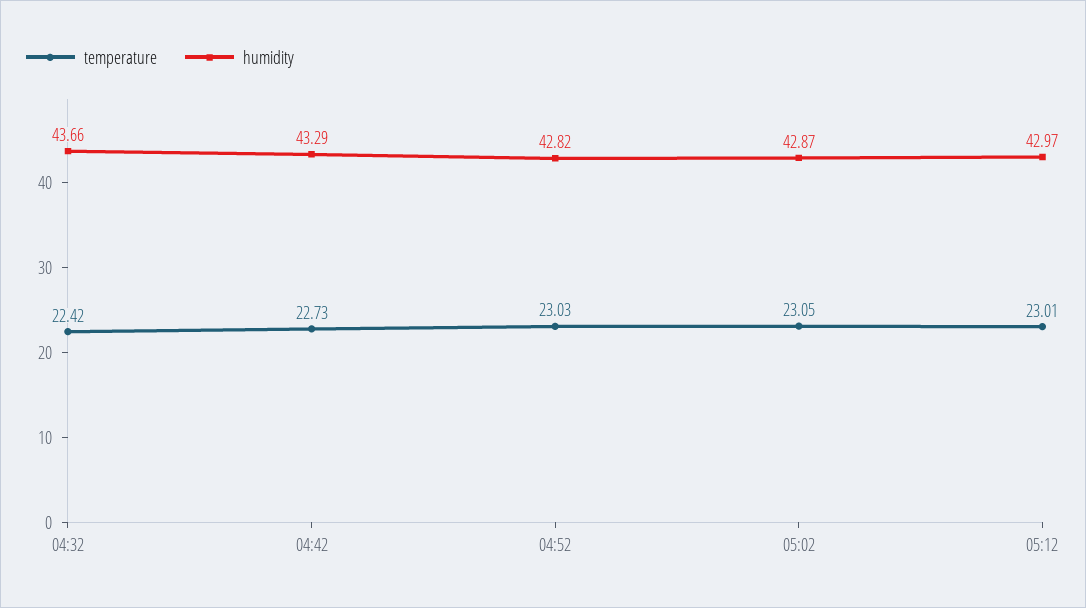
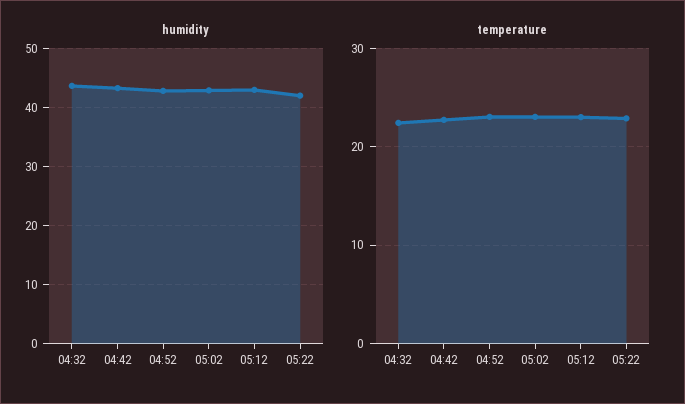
humidity, 05:22: none -> 42
temperature, 05:22: none -> 23

